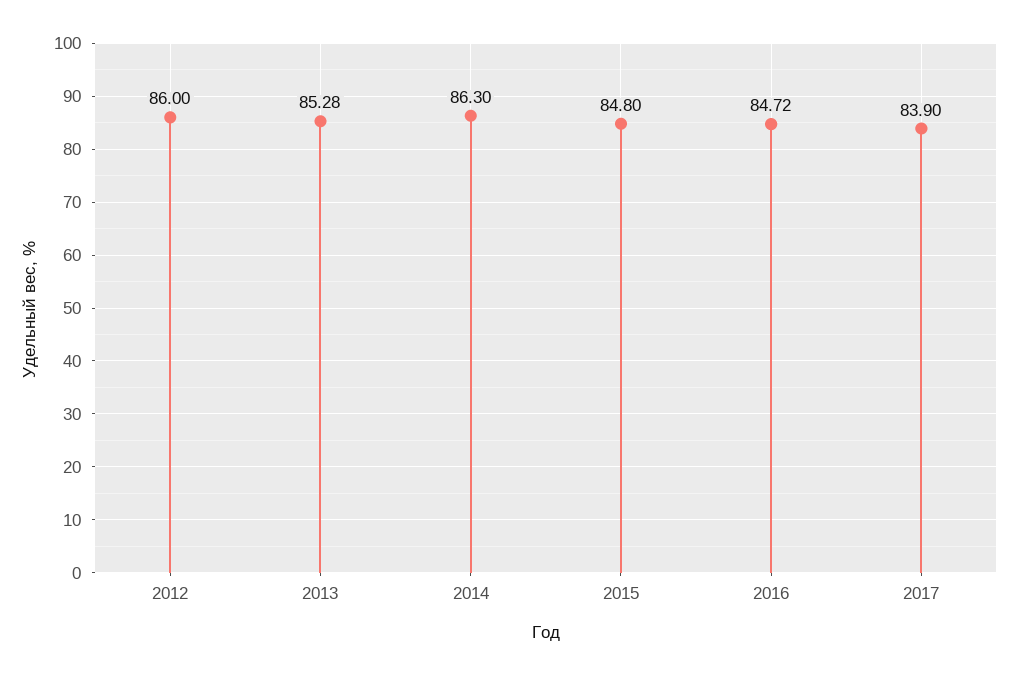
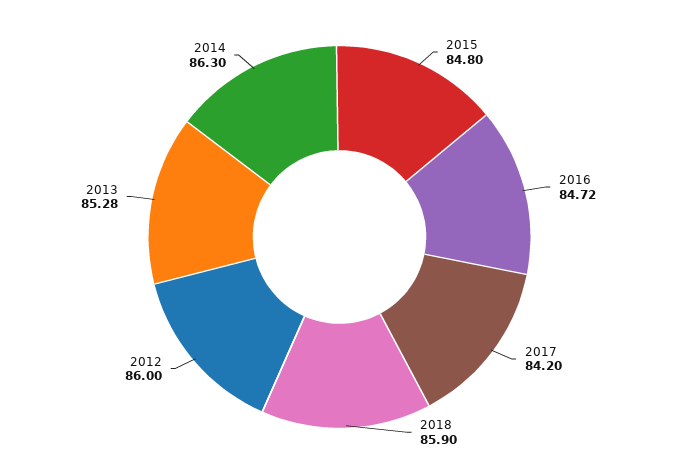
2017: 83.9 -> 84.2
2018: none -> 85.9

